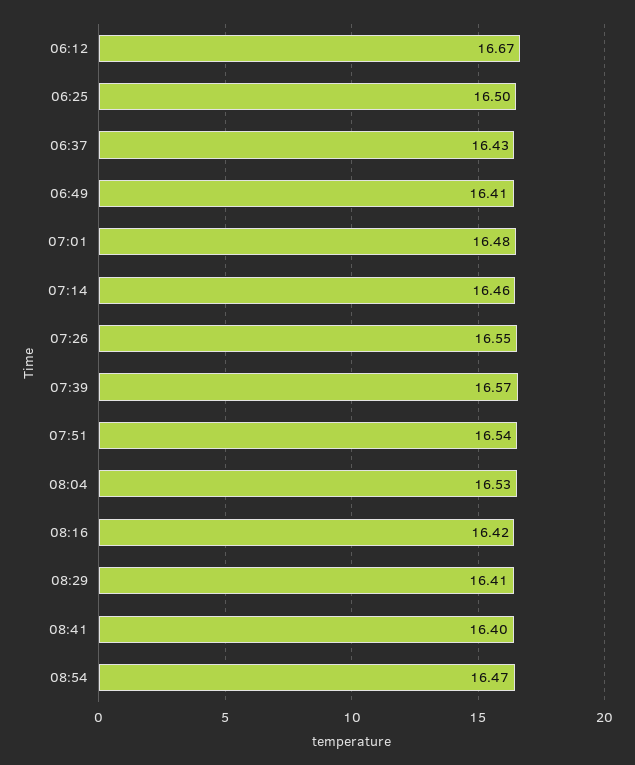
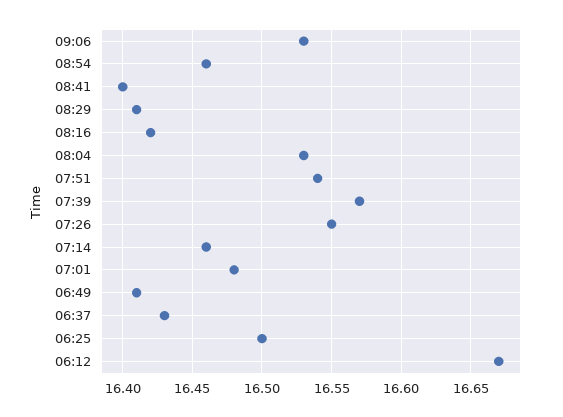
08:54: 16.47 -> 16.46
09:06: none -> 16.53

